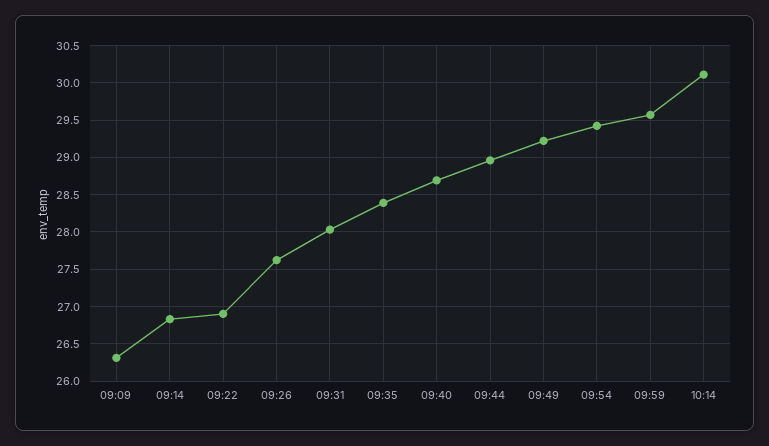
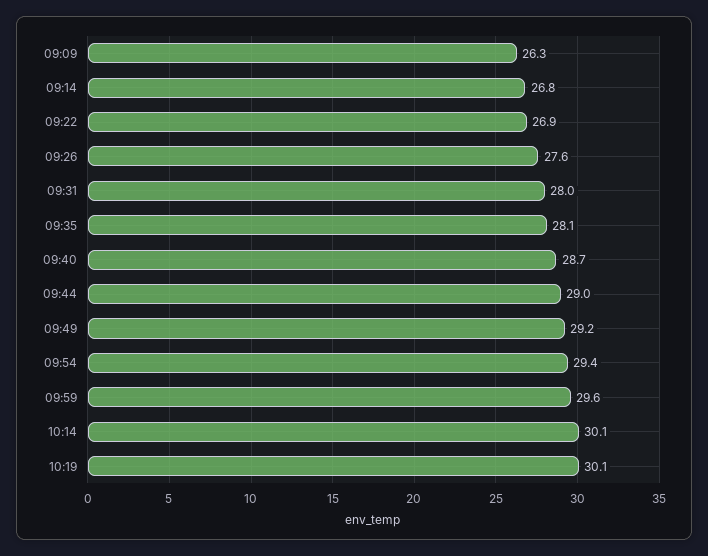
09:35: 28.4 -> 28.1
10:19: none -> 30.1

